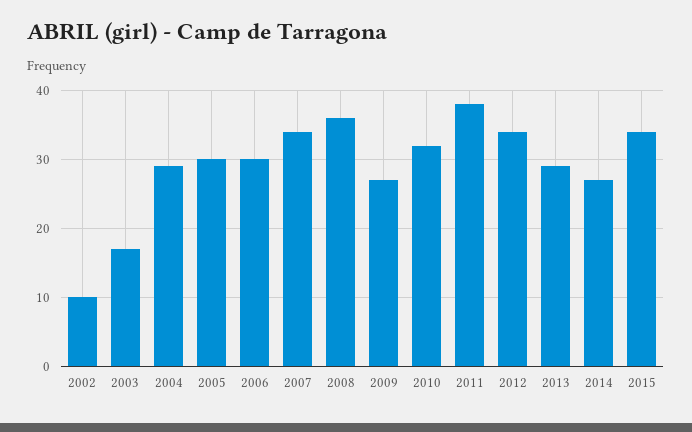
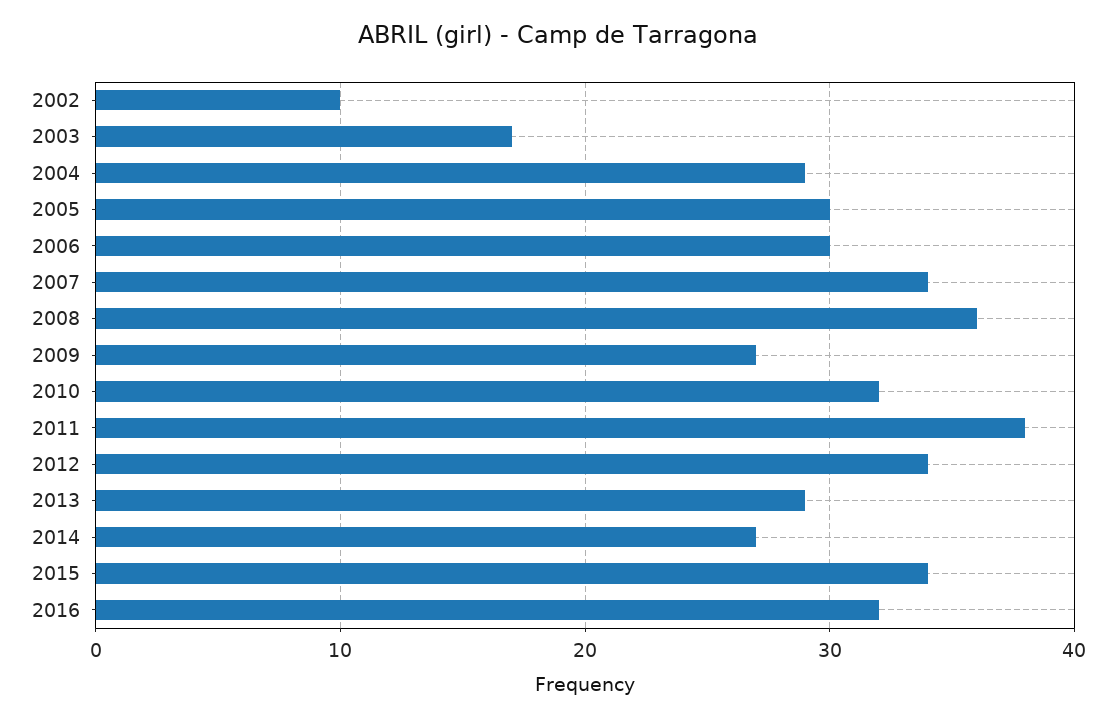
2016: none -> 32

